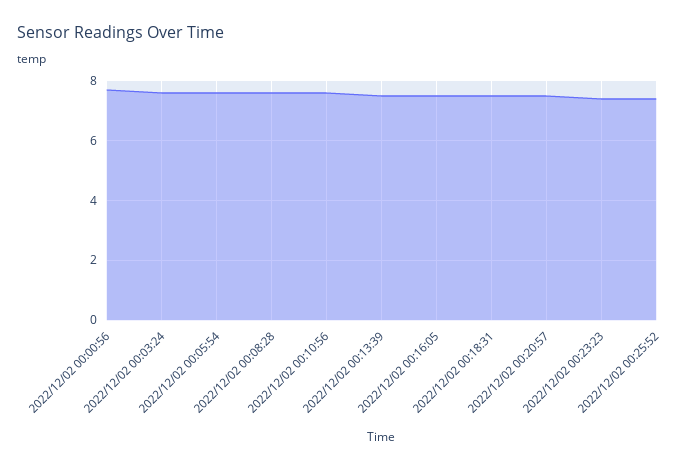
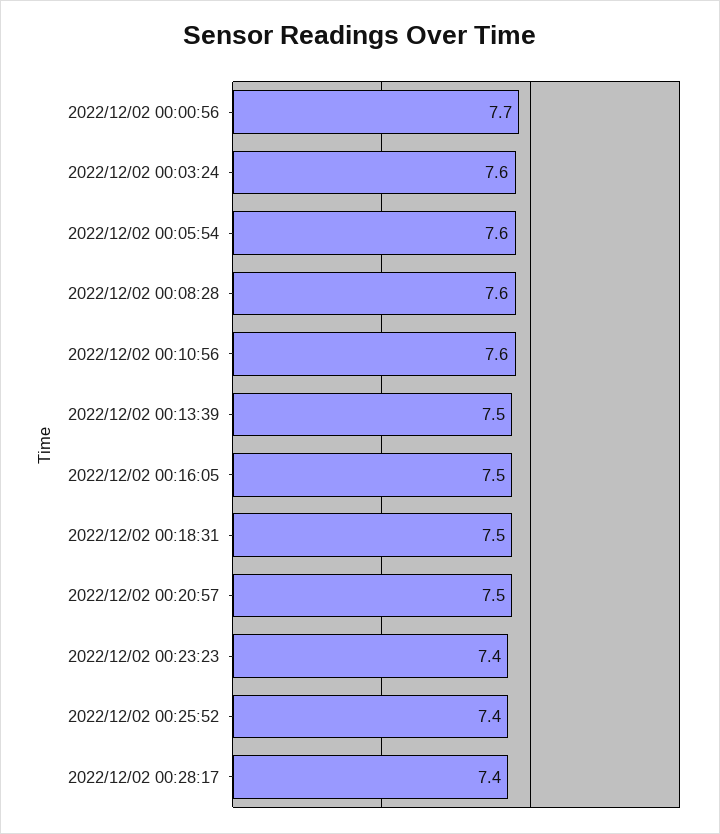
2022/12/02 00:28:17: none -> 7.4

